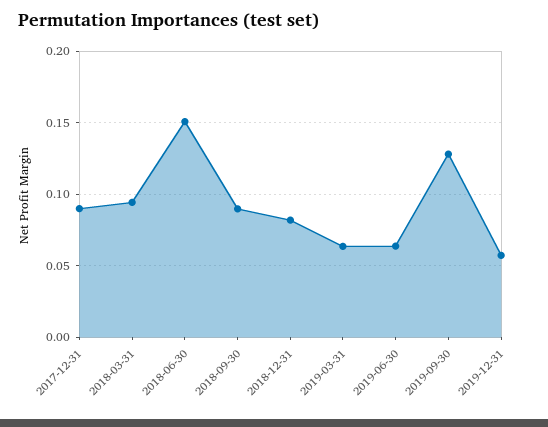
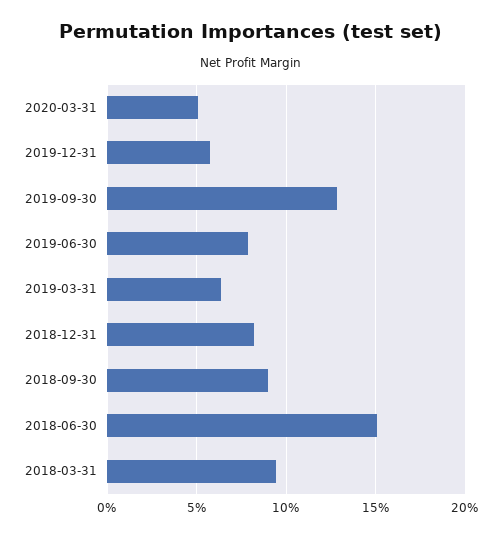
2017-12-31: 0.09 -> none
2019-06-30: 0.065 -> 0.08
2020-03-31: none -> 0.05

